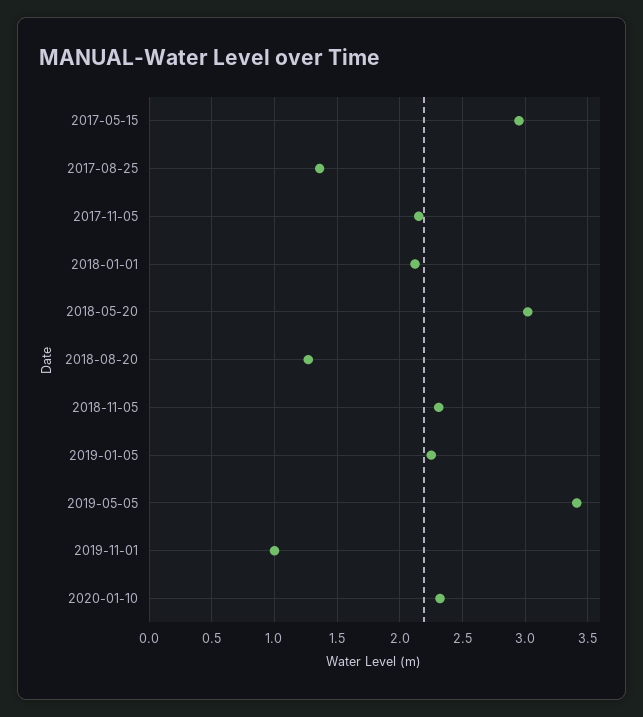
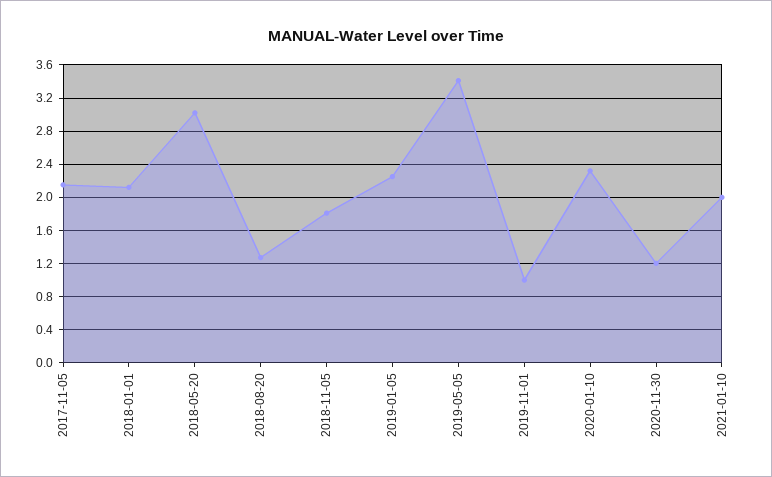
2017-05-15: 2.95 -> none
2017-08-25: 1.35 -> none
2018-11-05: 2.3 -> 1.8
2020-11-30: none -> 1.2
2021-01-10: none -> 2

